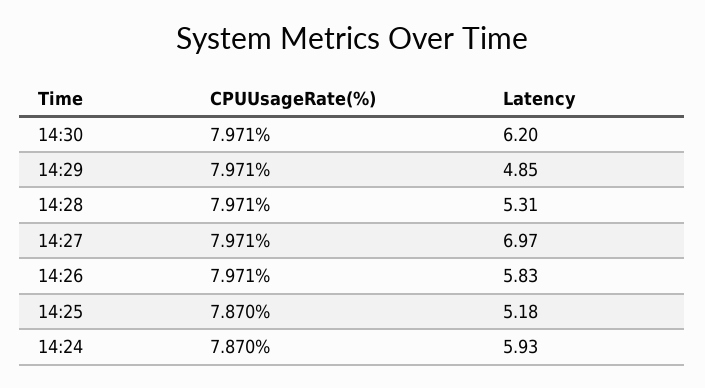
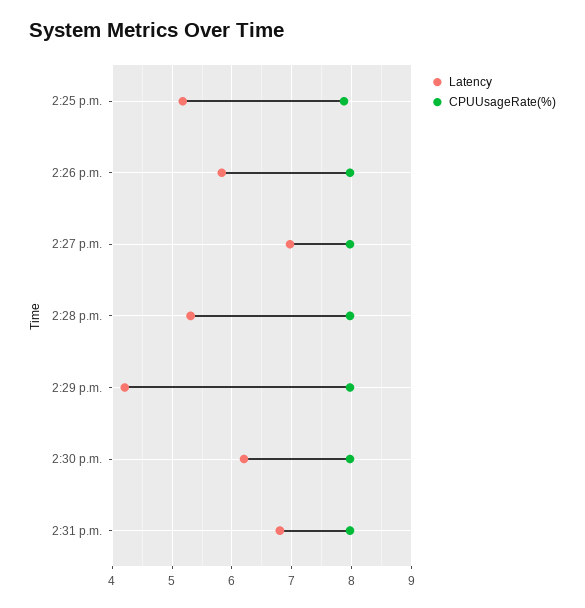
Latency, 14:29: 4.85 -> 4.2
CPUUsageRate(%), 14:24: 7.87 -> none
Latency, 14:24: 5.93 -> none
Latency, 2:31 p.m.: none -> 6.8
CPUUsageRate(%), 2:31 p.m.: none -> 8

